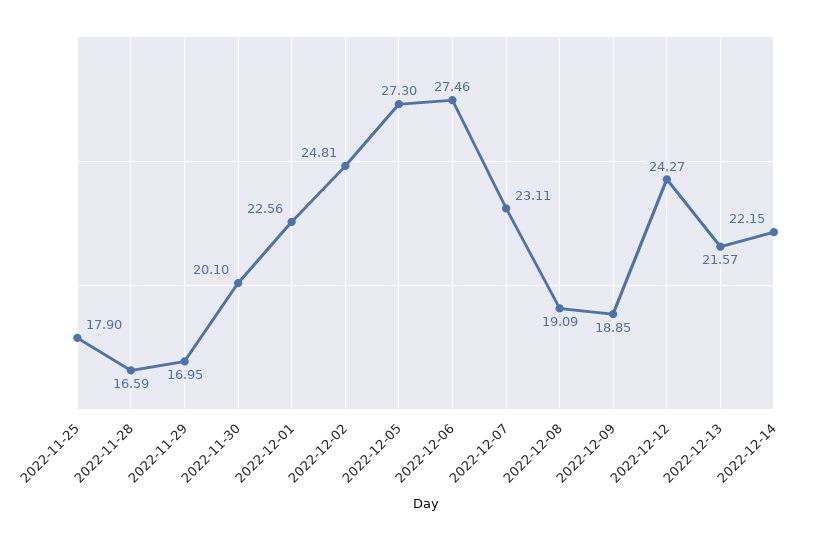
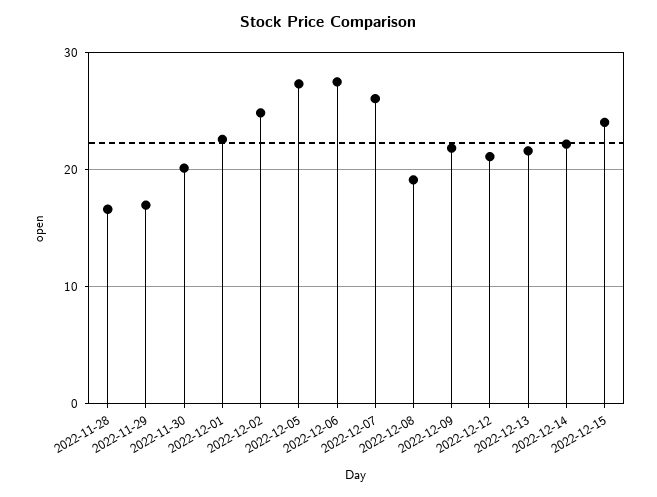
2022-11-25: 17.9 -> none
2022-12-07: 23.11 -> 26
2022-12-09: 18.85 -> 22
2022-12-12: 24.27 -> 21
2022-12-15: none -> 24

